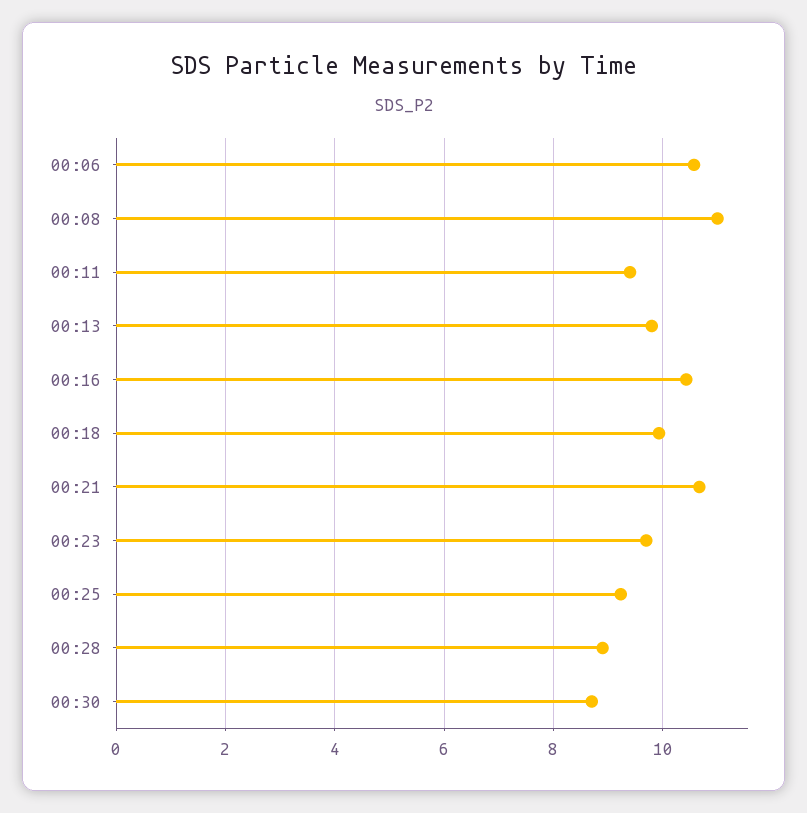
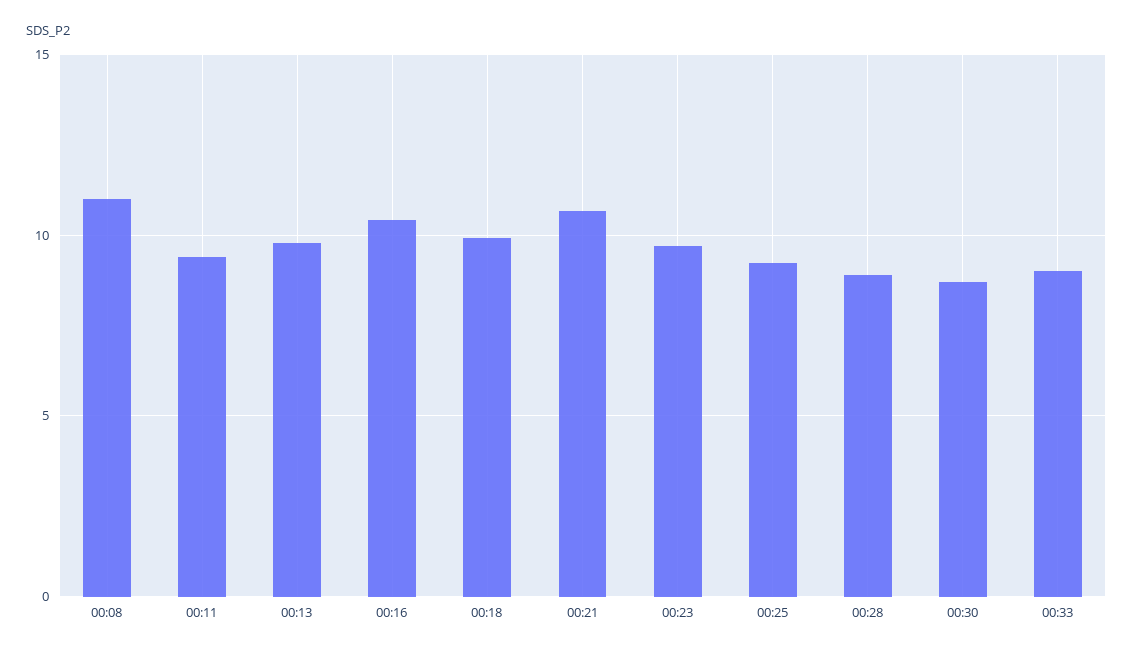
00:06: 10.6 -> none
00:33: none -> 9

